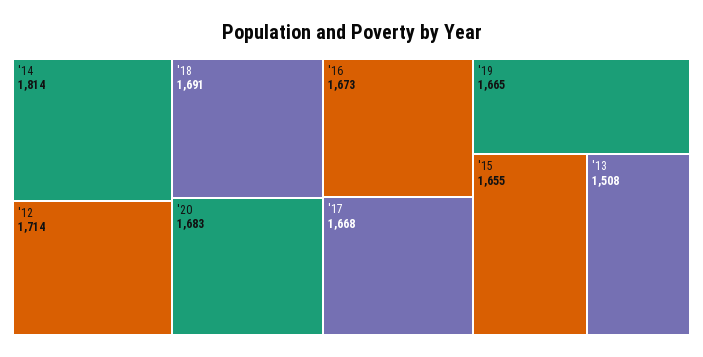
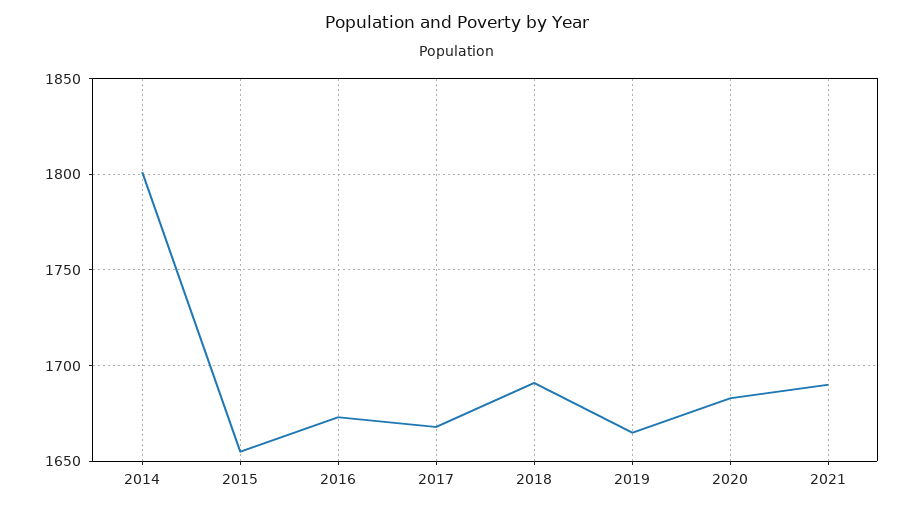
'14: 1814 -> 1800
'12: 1714 -> none
'13: 1508 -> none
2021: none -> 1690

